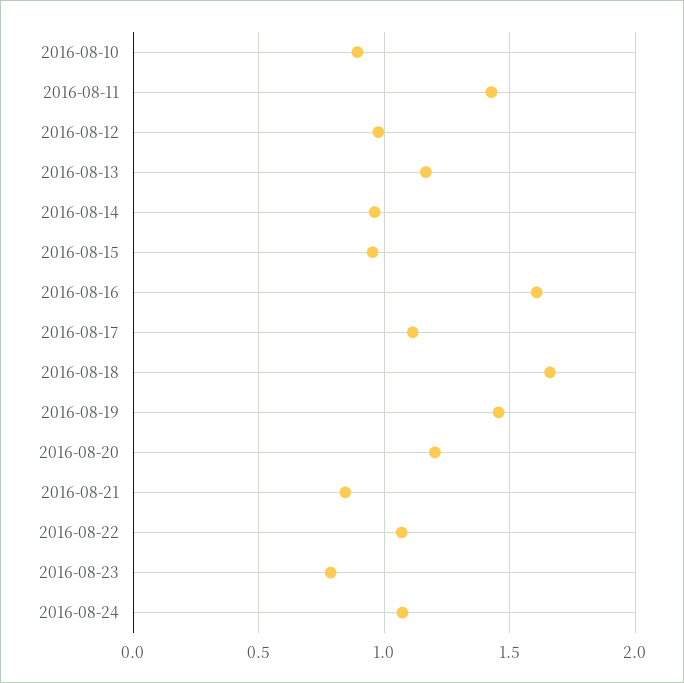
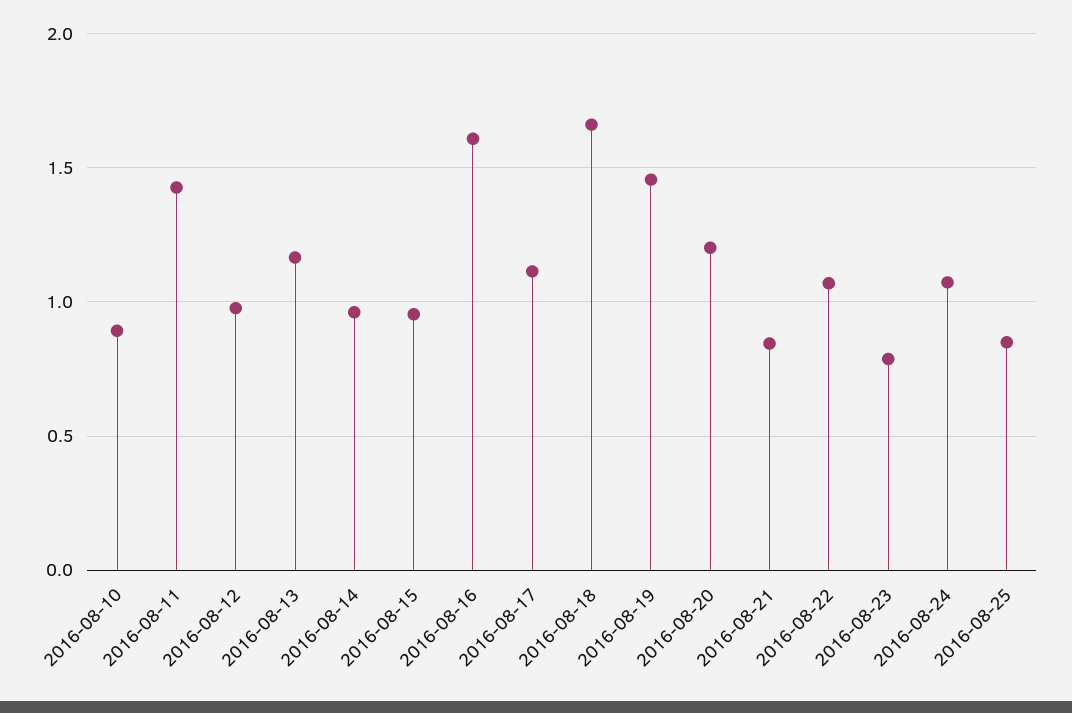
2016-08-25: none -> 0.85

